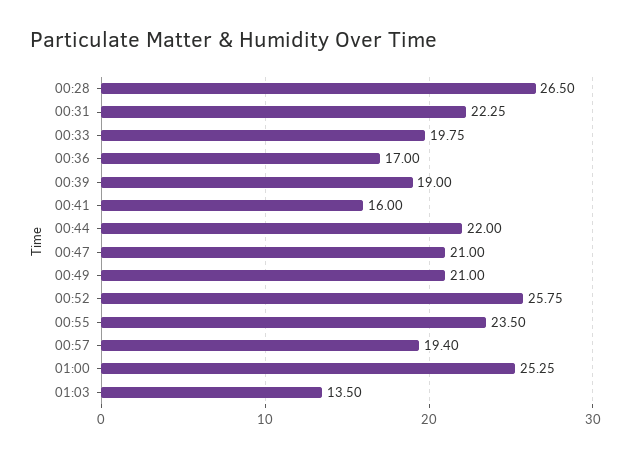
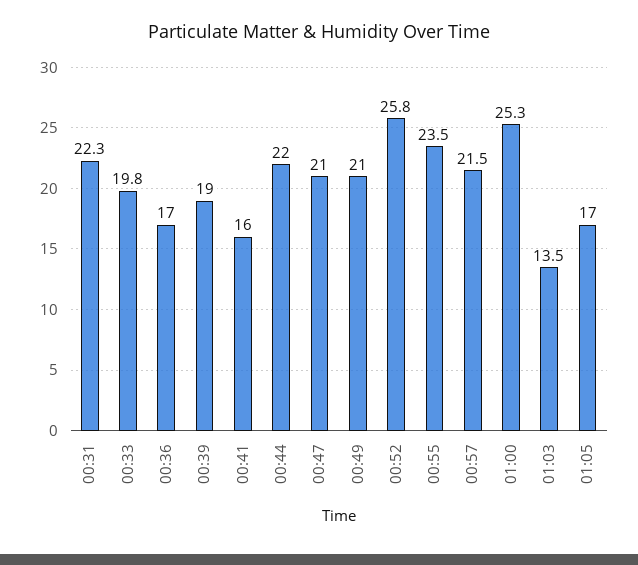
00:28: 26.5 -> none
00:57: 19.4 -> 21.5
01:05: none -> 17

